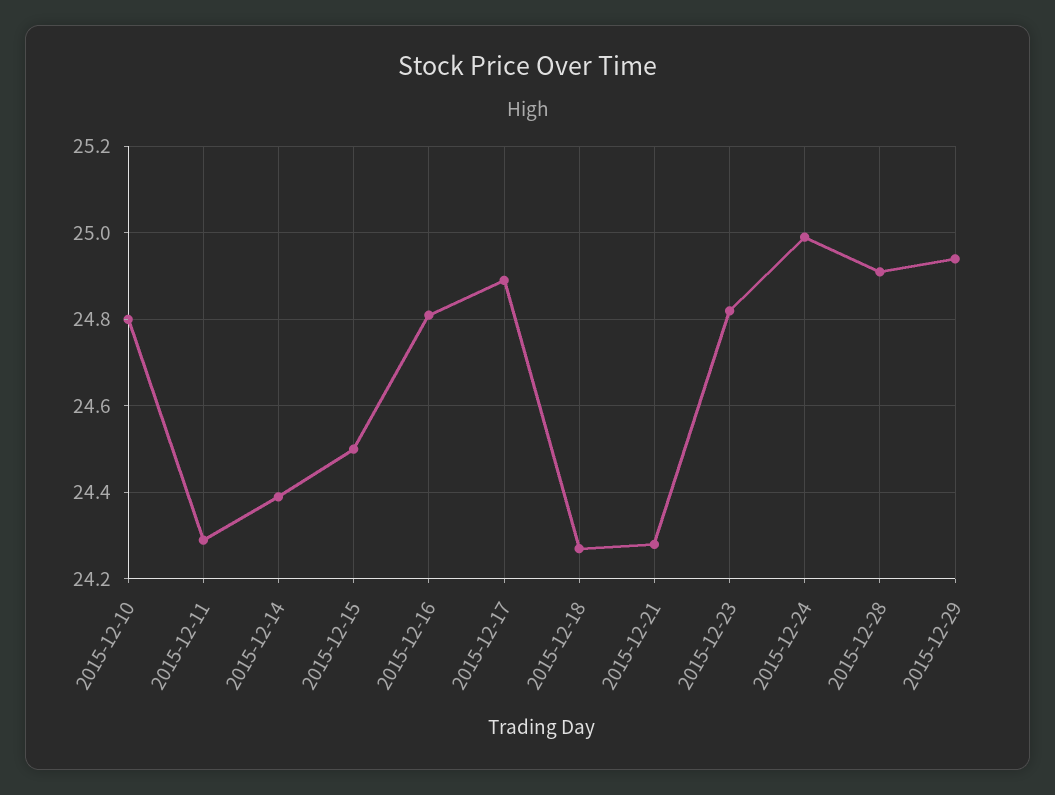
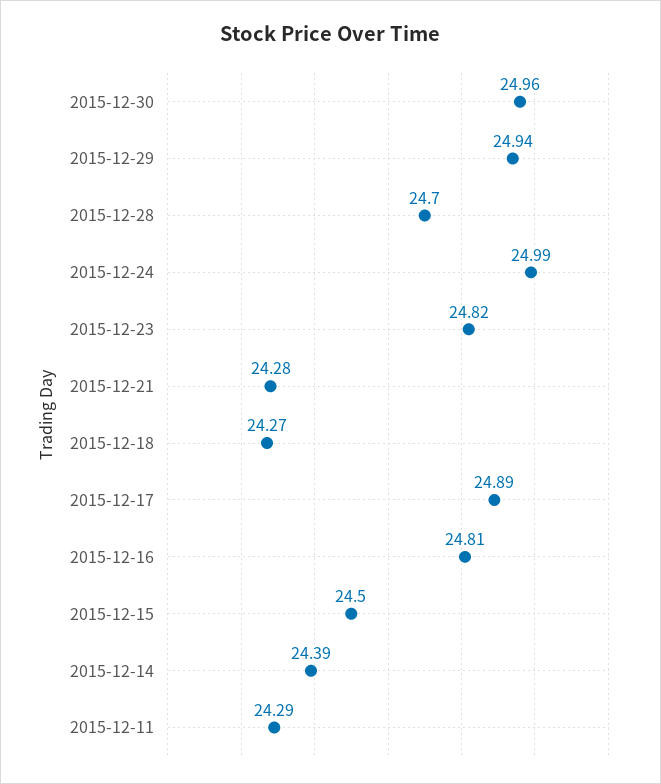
2015-12-10: 24.8 -> none
2015-12-28: 24.9 -> 24.7
2015-12-30: none -> 24.96

